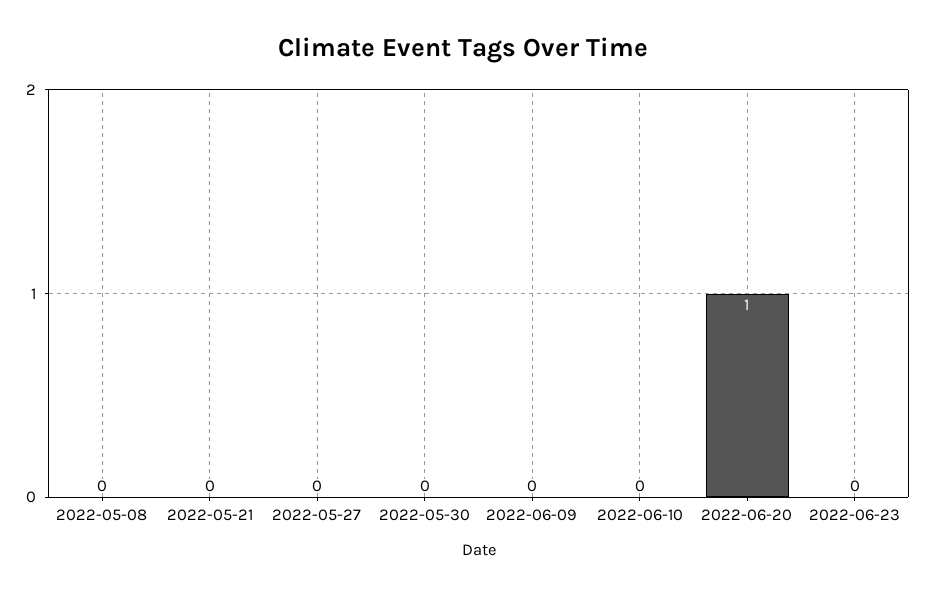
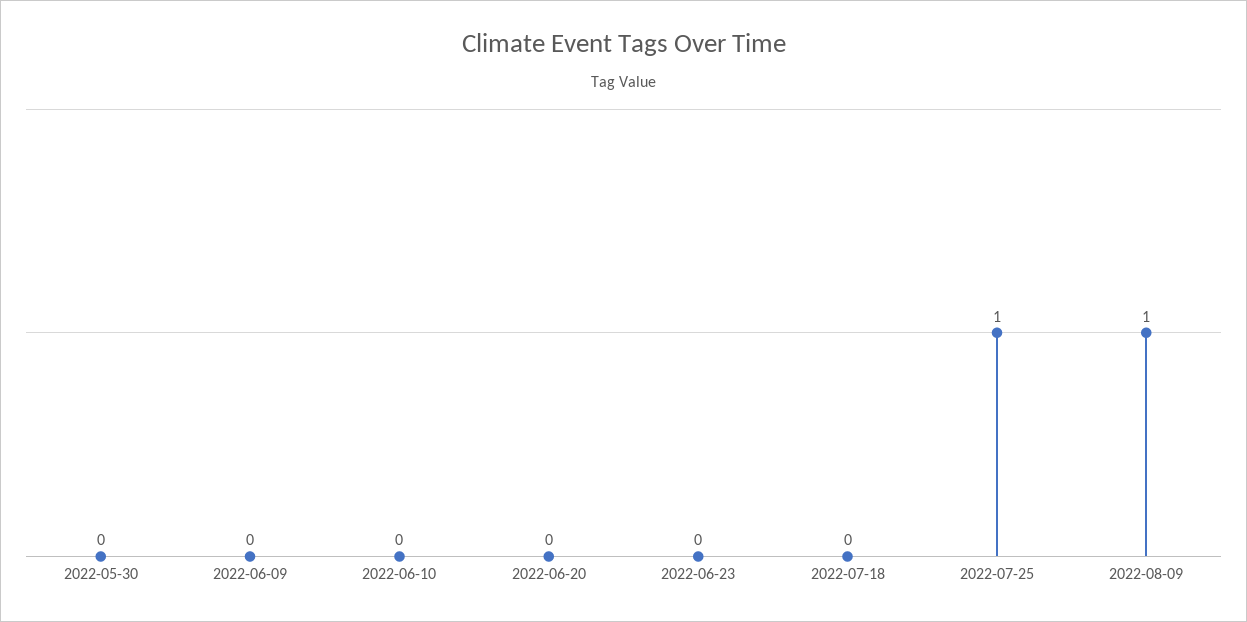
2022-05-08: 0 -> none
2022-05-21: 0 -> none
2022-05-27: 0 -> none
2022-06-20: 1 -> 0
2022-07-18: none -> 0
2022-07-25: none -> 1
2022-08-09: none -> 1

